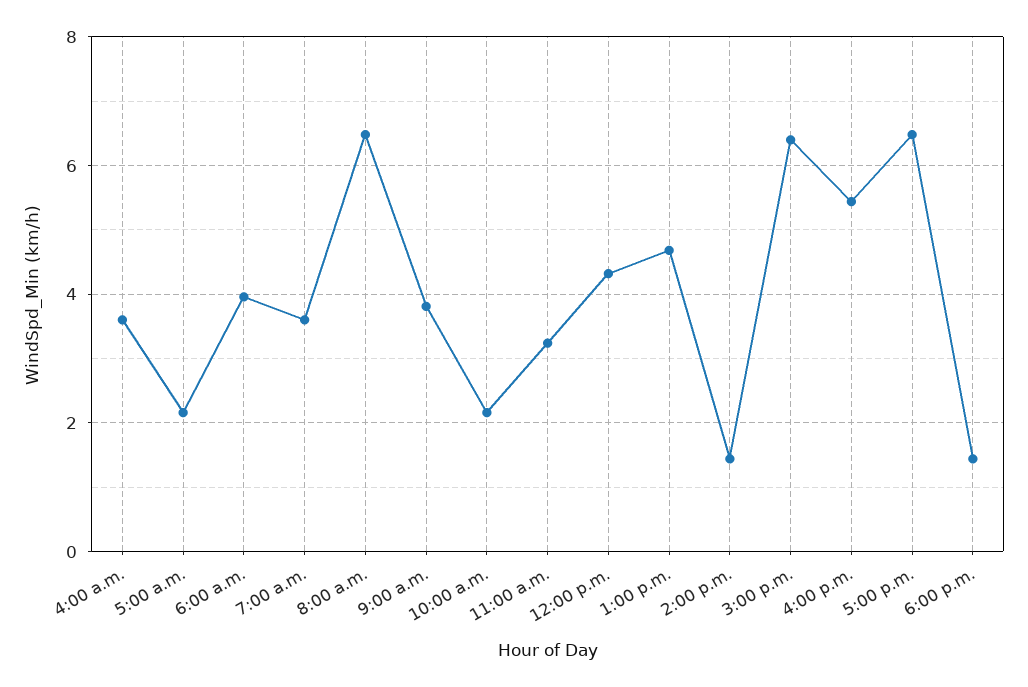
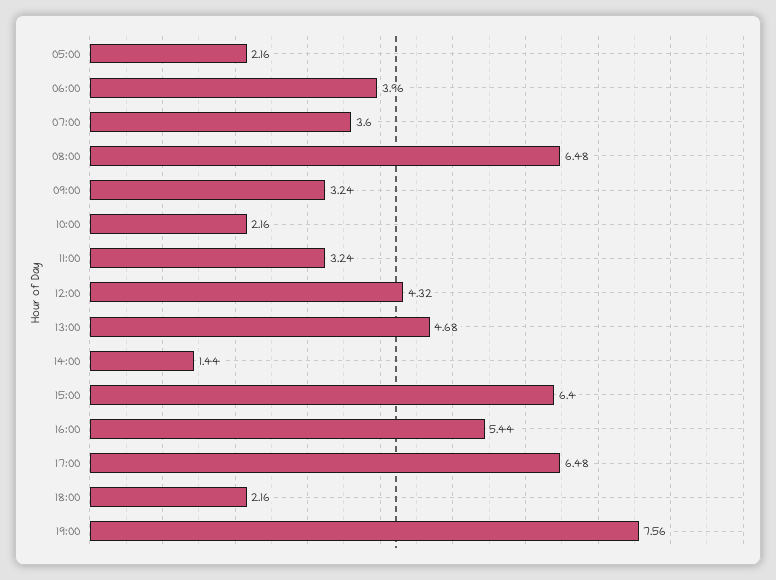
4:00 a.m.: 3.6 -> none
9:00 a.m.: 3.8 -> 3.24
6:00 p.m.: 1.4 -> 2.16
19:00: none -> 7.56

